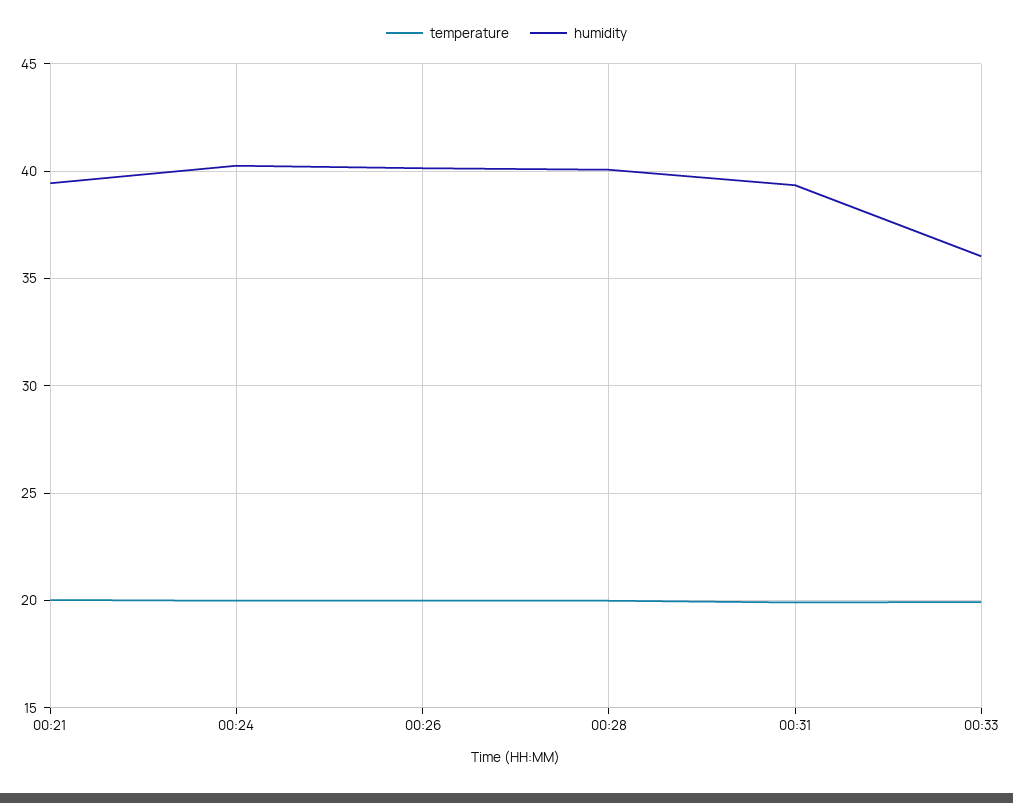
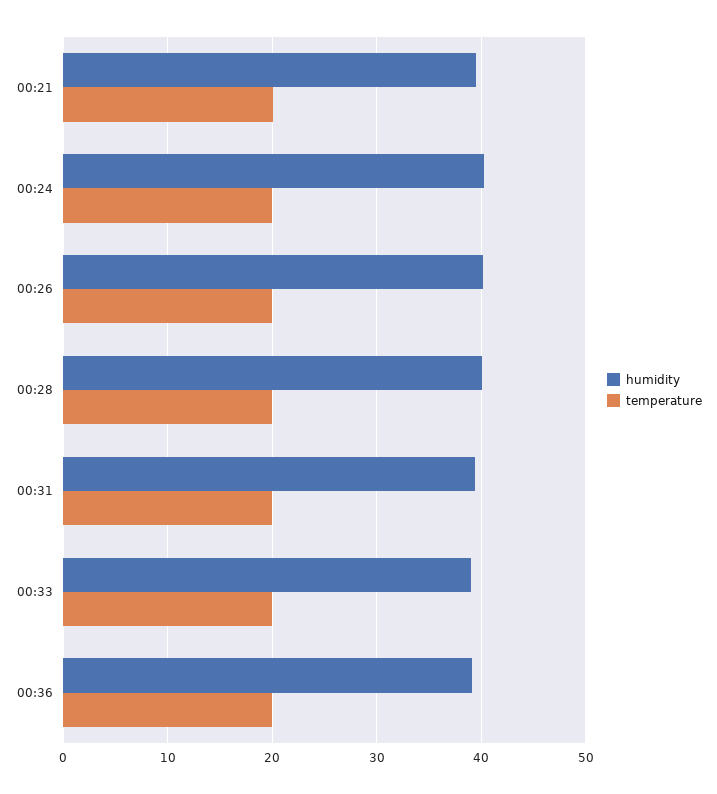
humidity, 00:33: 36 -> 39
humidity, 00:36: none -> 39
temperature, 00:36: none -> 20

